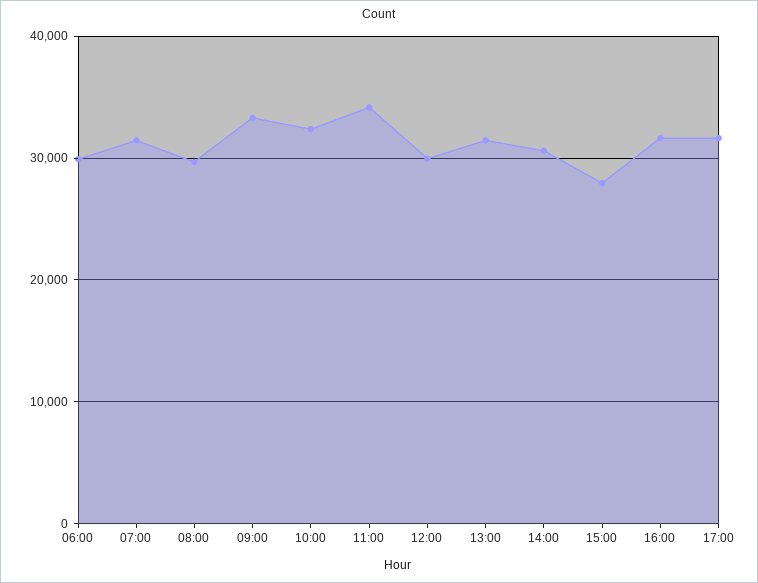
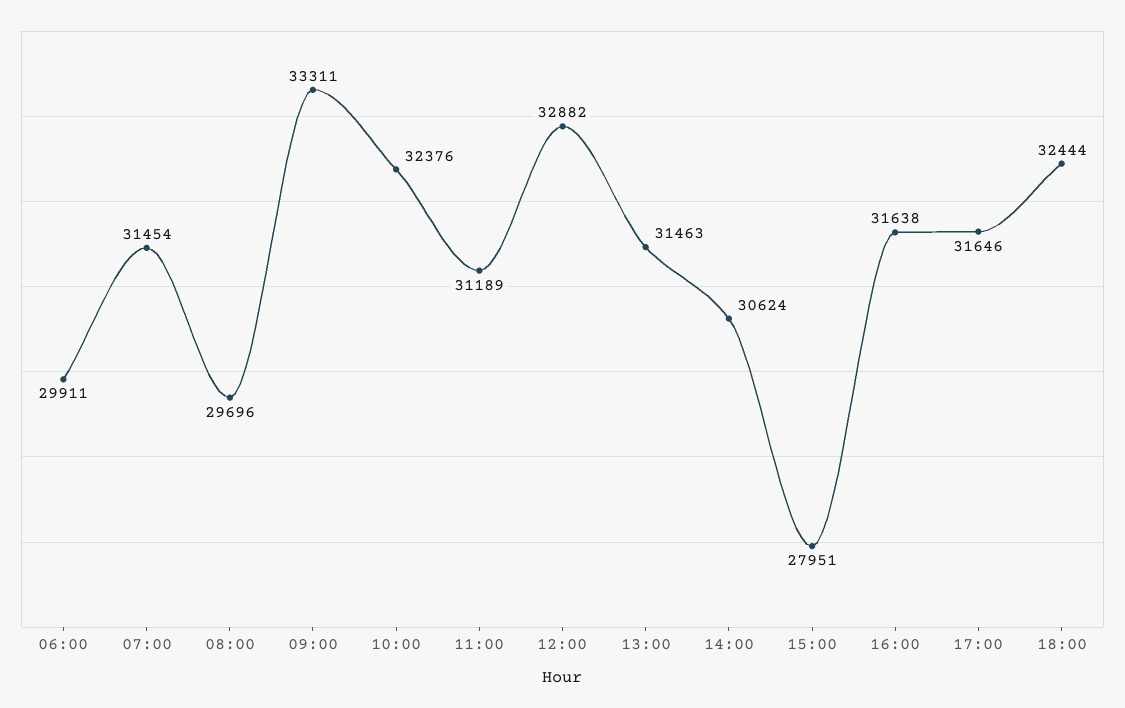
11:00: 34000 -> 31189
12:00: 30000 -> 32882
18:00: none -> 32444

